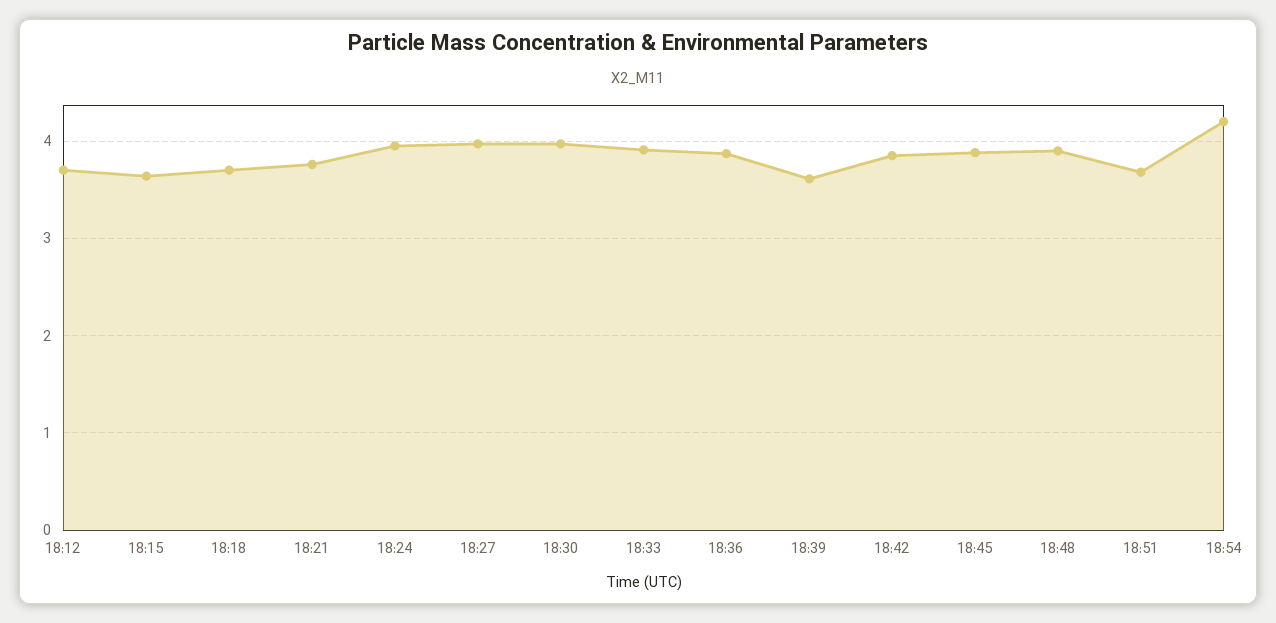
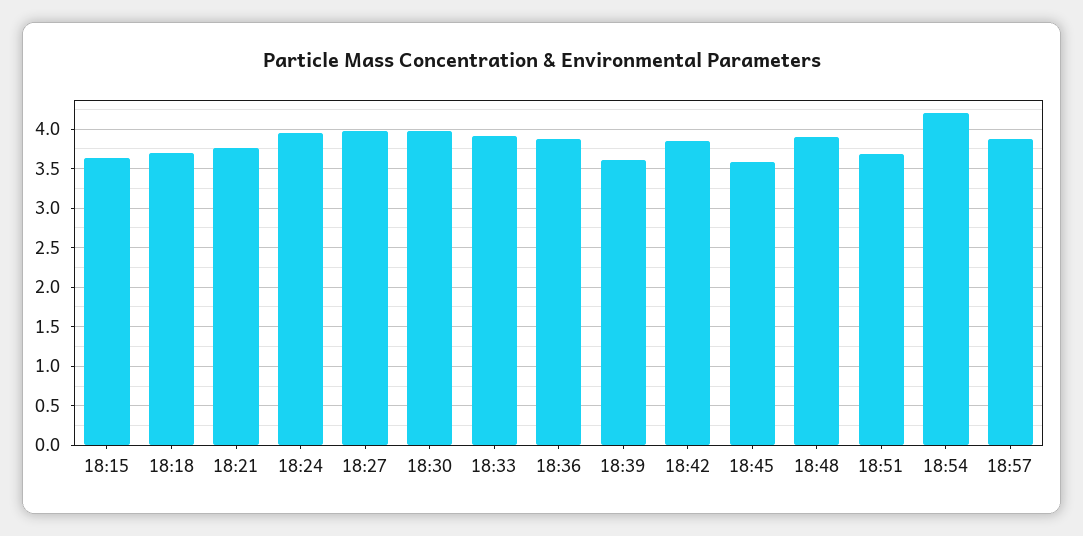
18:12: 3.7 -> none
18:45: 3.9 -> 3.6
18:57: none -> 3.9

